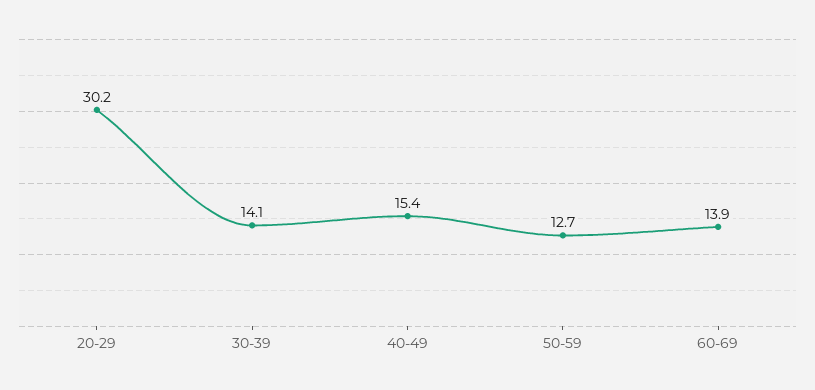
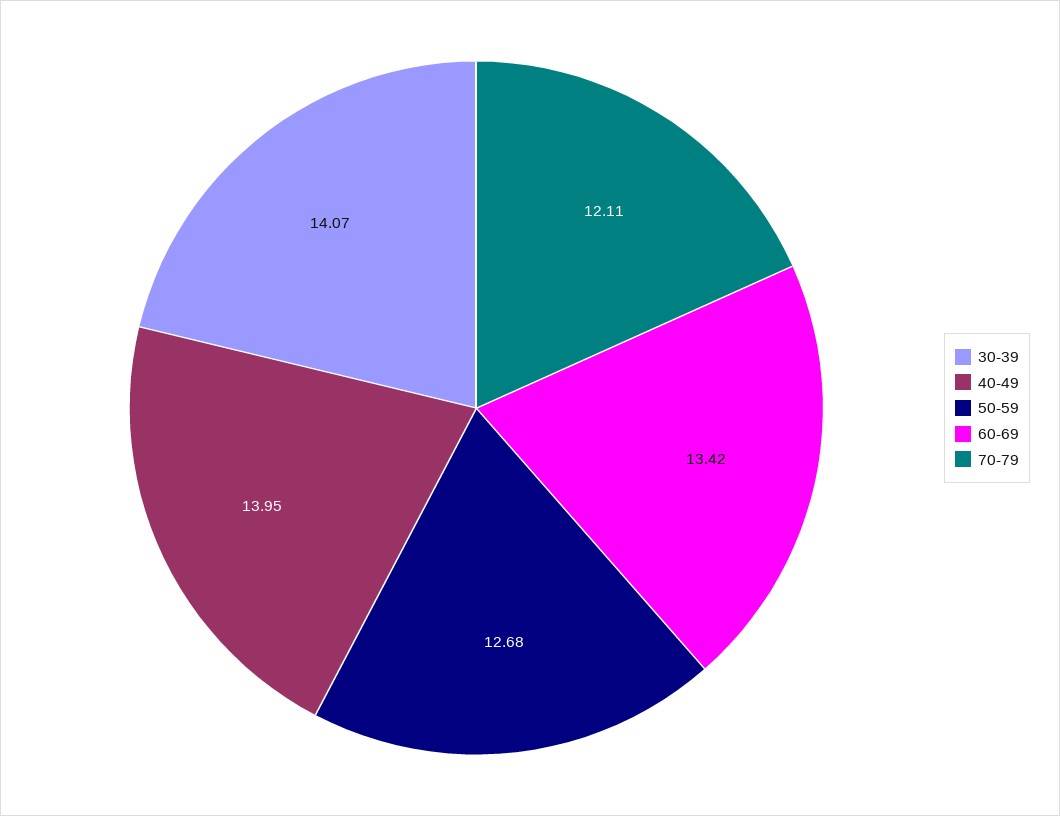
20-29: 30.2 -> none
40-49: 15.4 -> 13.95
60-69: 13.9 -> 13.42
70-79: none -> 12.11

